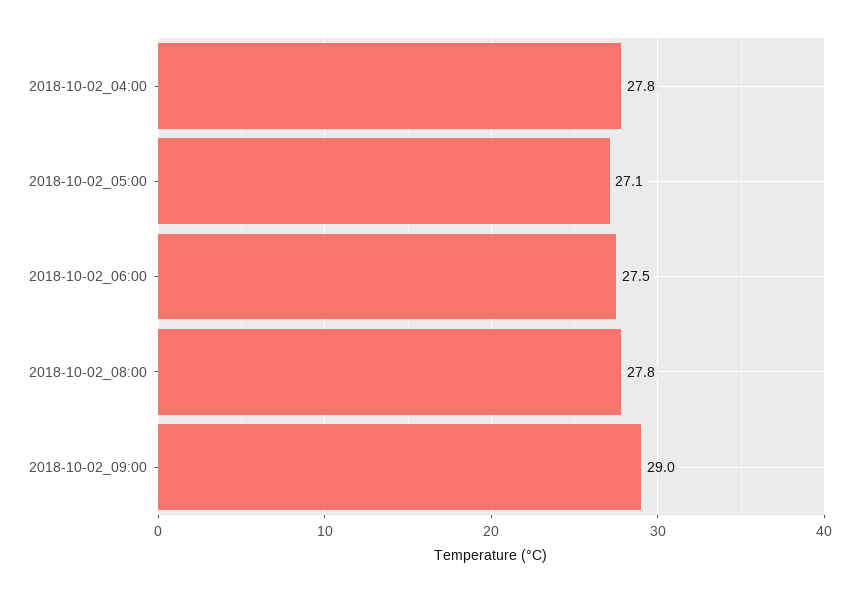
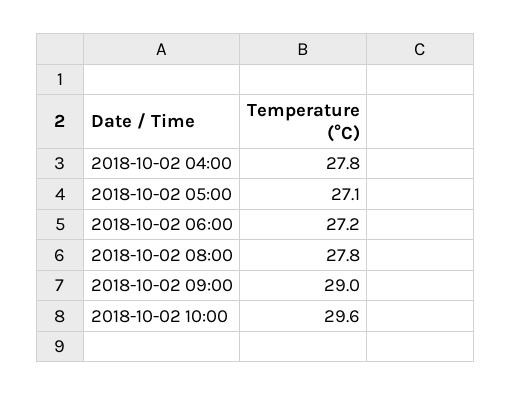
2018-10-02_06:00: 27.5 -> 27.2
2018-10-02 10:00: none -> 29.6

